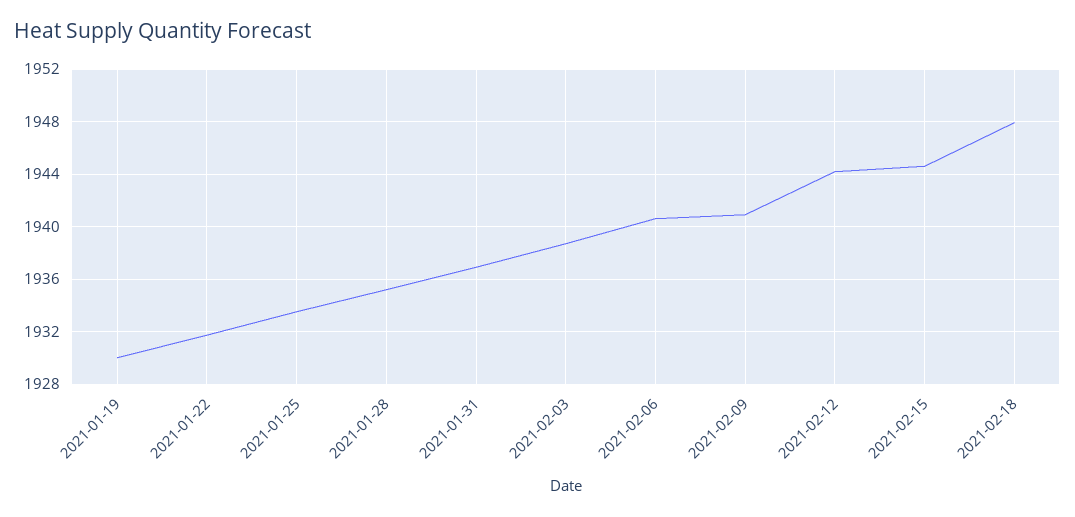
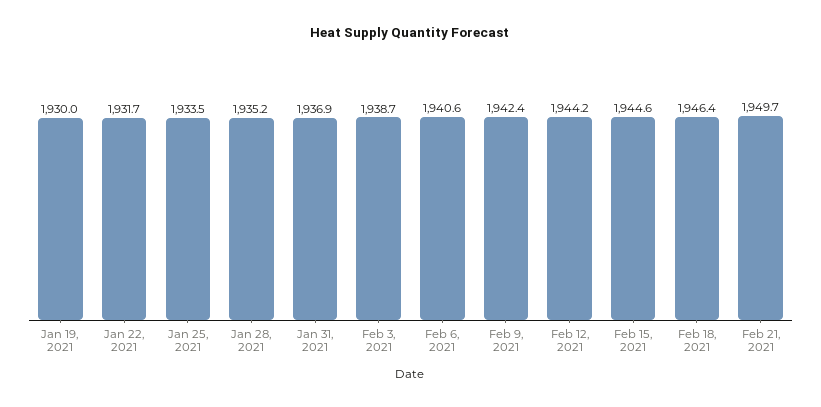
2021-02-09: 1941 -> 1942.4
2021-02-18: 1948 -> 1946.4
Feb 21, 2021: none -> 1949.7

